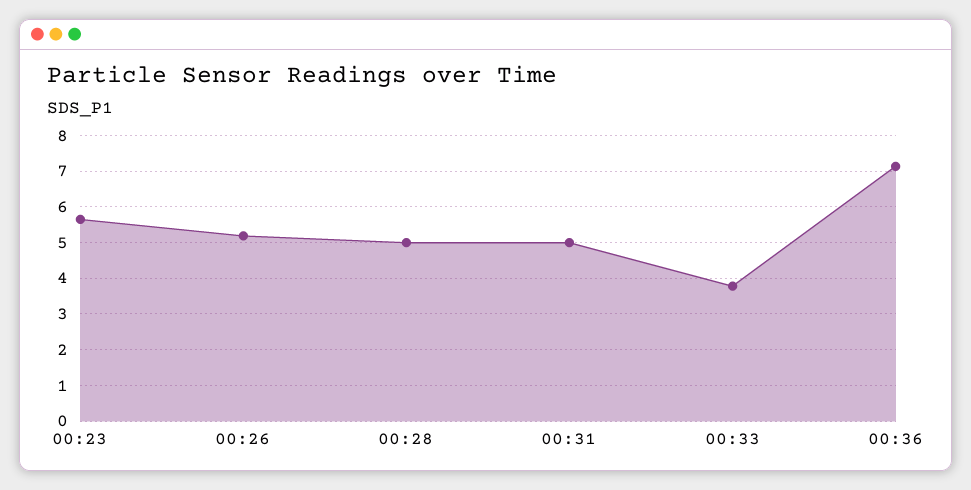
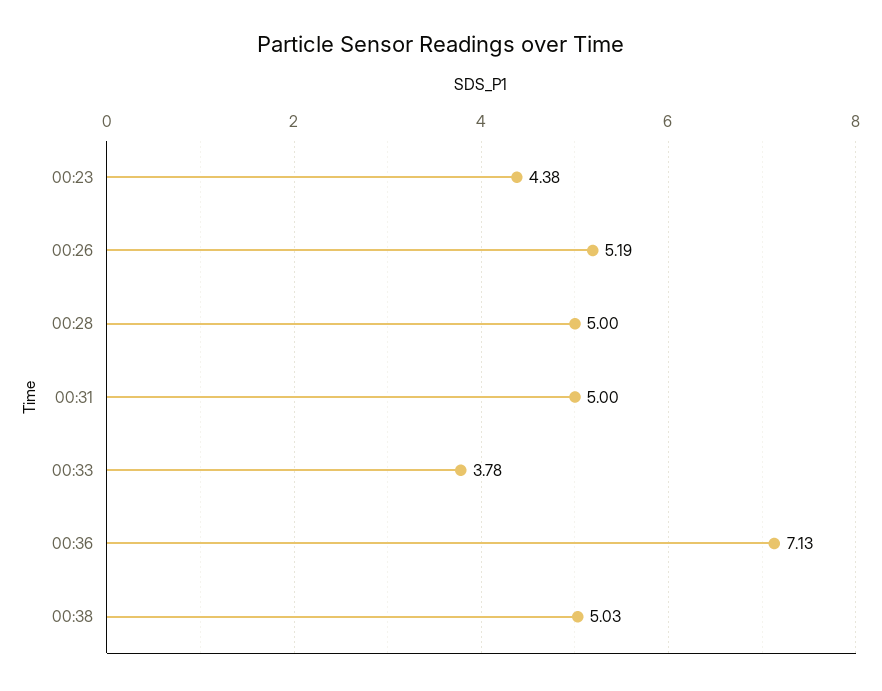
00:23: 5.6 -> 4.38
00:38: none -> 5.03

